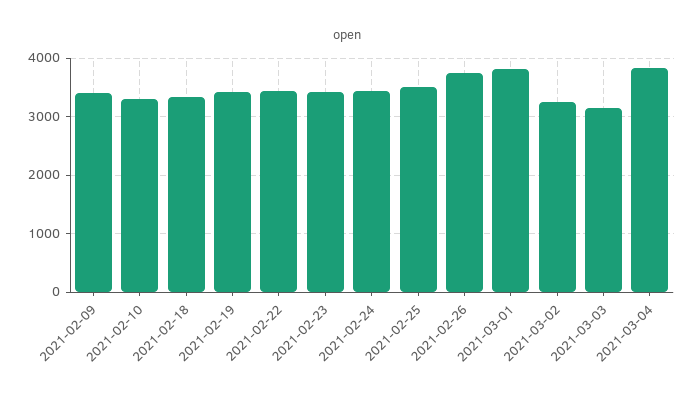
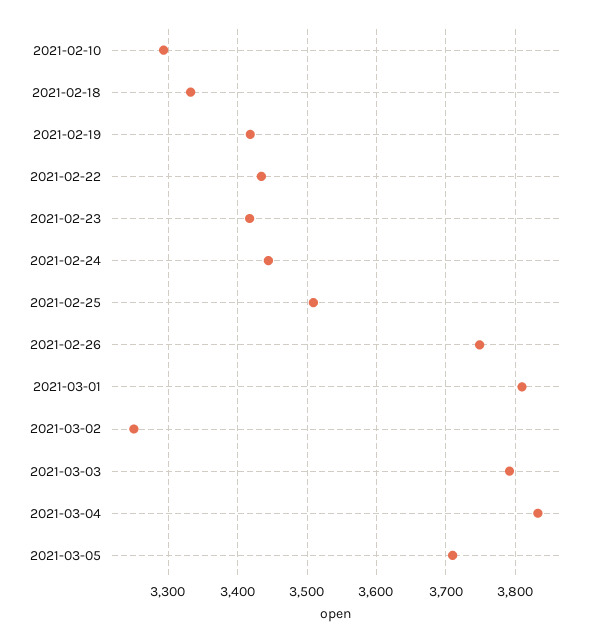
2021-02-09: 3400 -> none
2021-03-03: 3200 -> 3790
2021-03-05: none -> 3710

